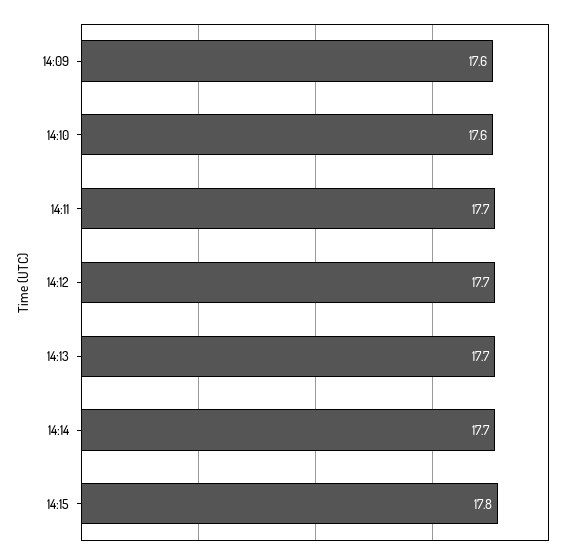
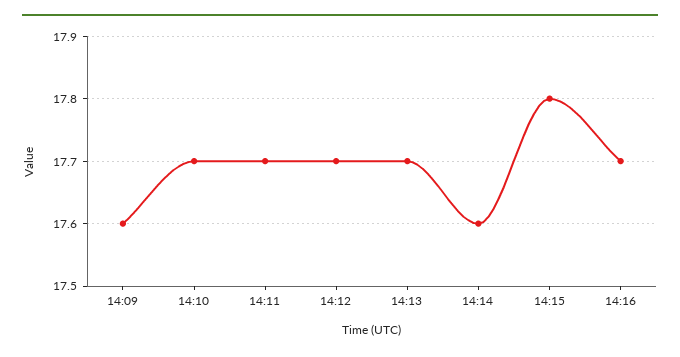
14:10: 17.6 -> 17.7
14:14: 17.7 -> 17.6
14:16: none -> 17.7

